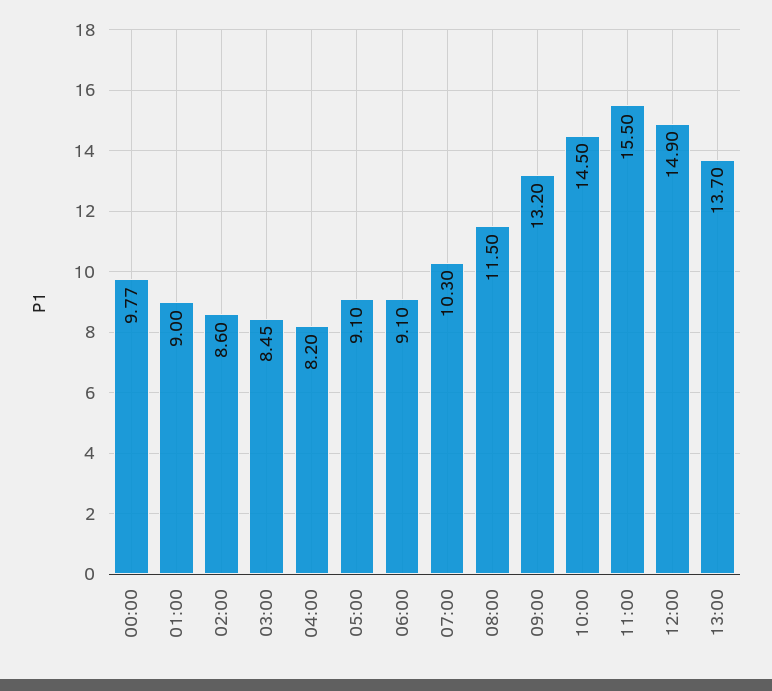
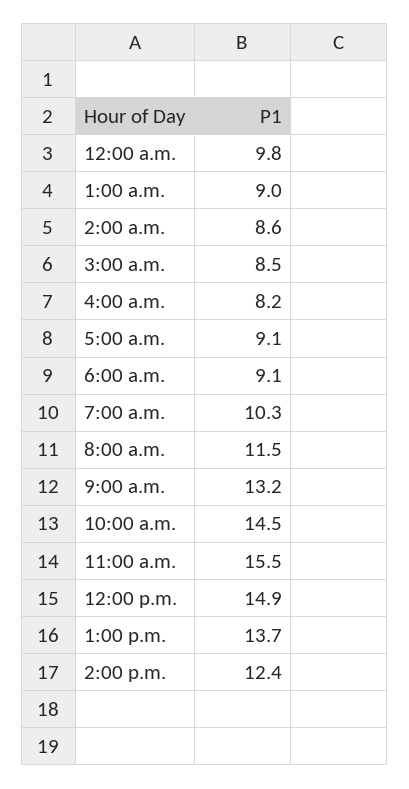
2:00 p.m.: none -> 12.4

